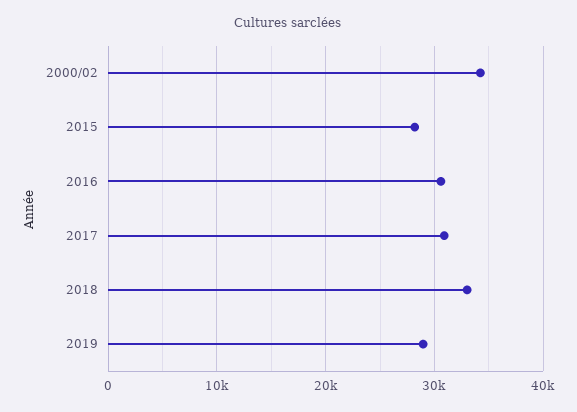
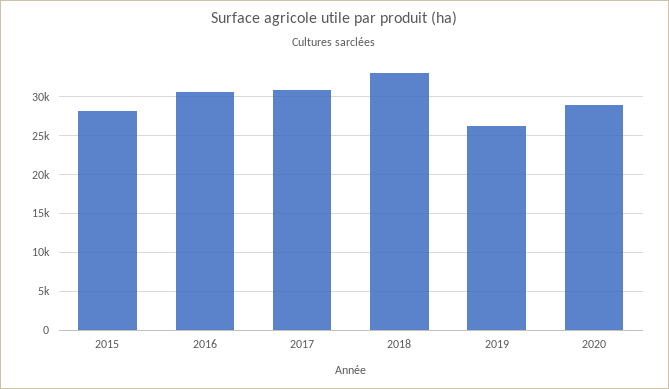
2000/02: 34000 -> none
2019: 29000 -> 26000
2020: none -> 29000

